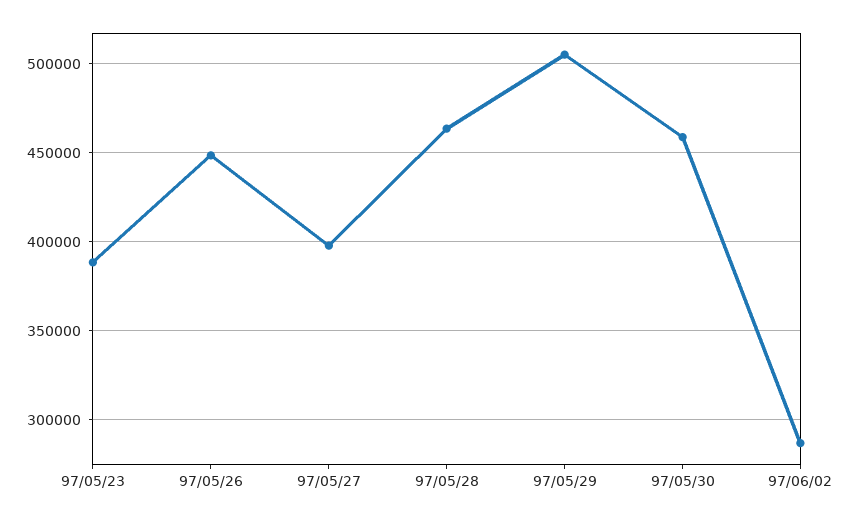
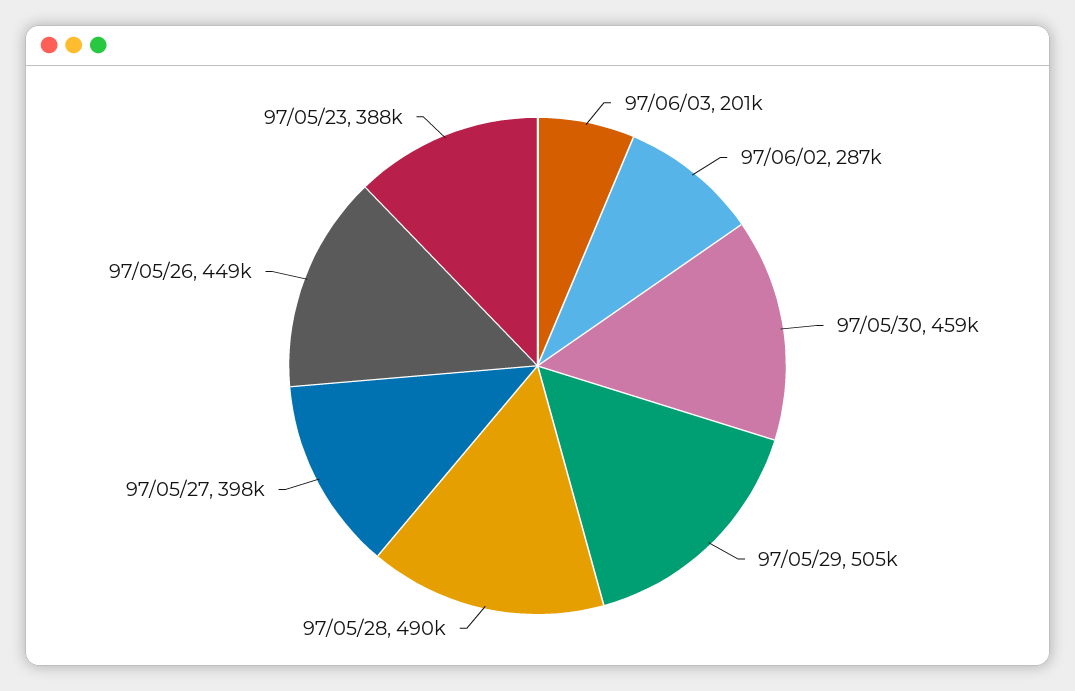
97/05/28: 465000 -> 490000
97/06/03: none -> 201000

